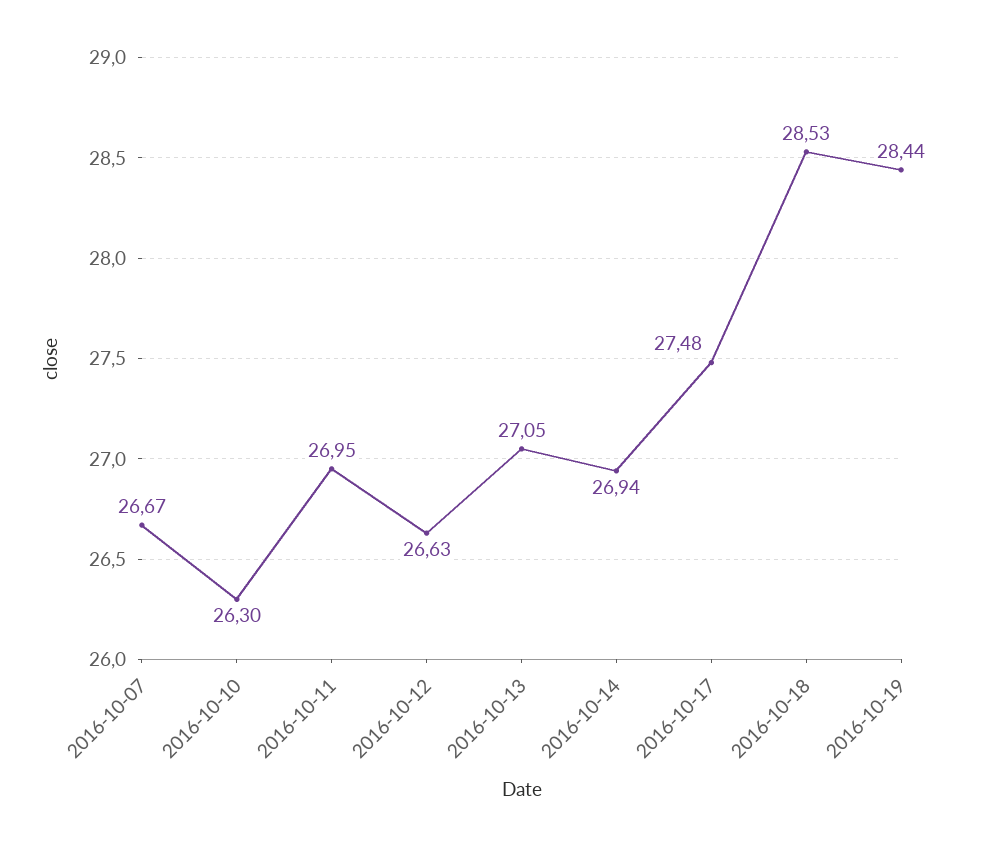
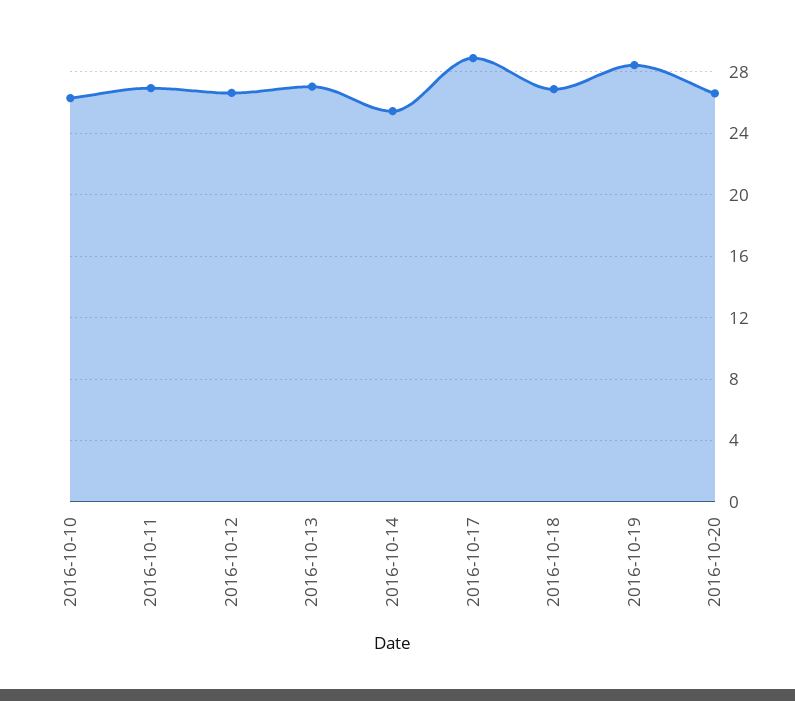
2016-10-07: 26.67 -> none
2016-10-14: 26.94 -> 25.5
2016-10-17: 27.48 -> 29
2016-10-18: 28.53 -> 27
2016-10-20: none -> 26.5

